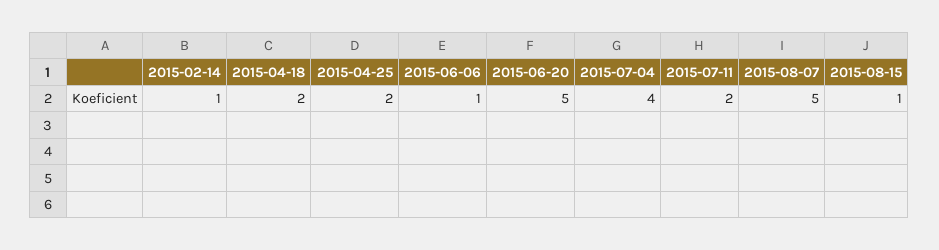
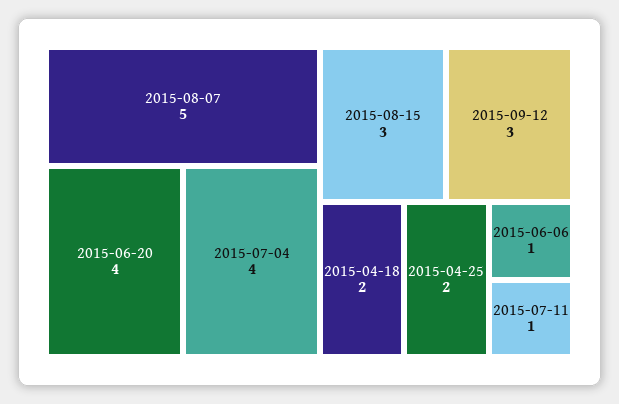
2015-02-14: 1 -> none
2015-06-20: 5 -> 4
2015-07-11: 2 -> 1
2015-08-15: 1 -> 3
2015-09-12: none -> 3

